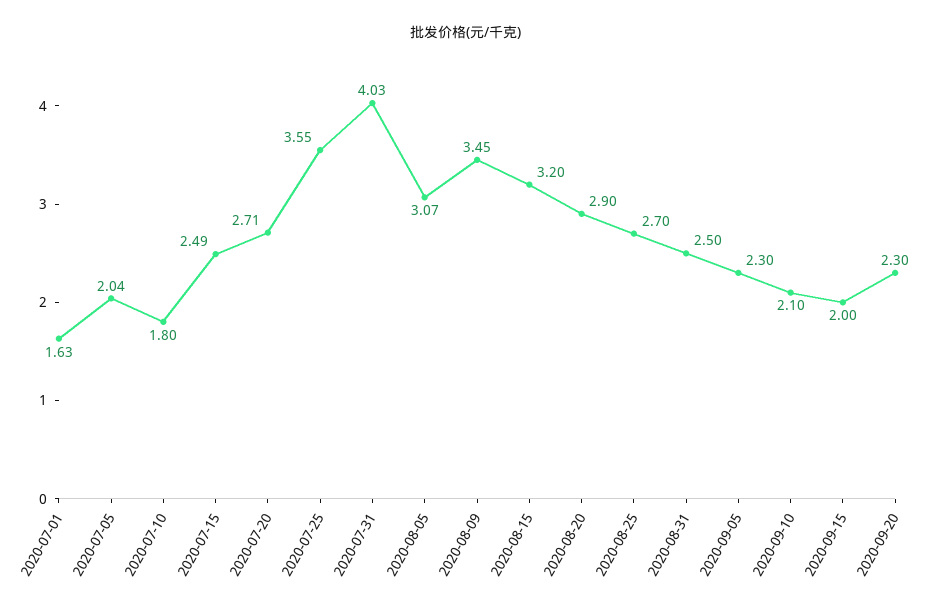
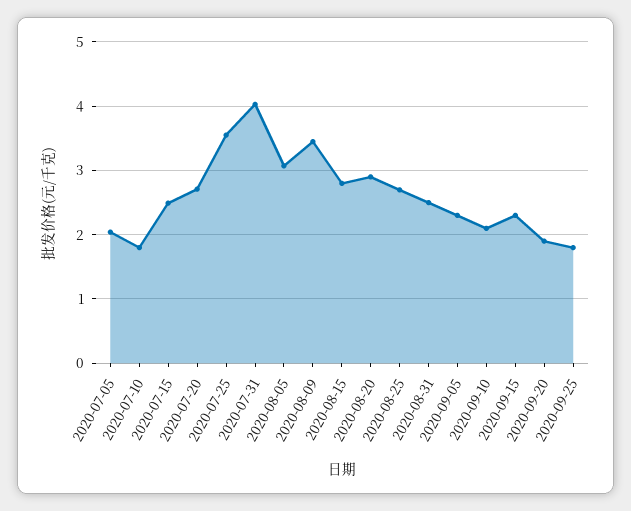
2020-07-01: 1.63 -> none
2020-08-15: 3.2 -> 2.8
2020-09-15: 2 -> 2.3
2020-09-20: 2.3 -> 1.9
2020-09-25: none -> 1.8

